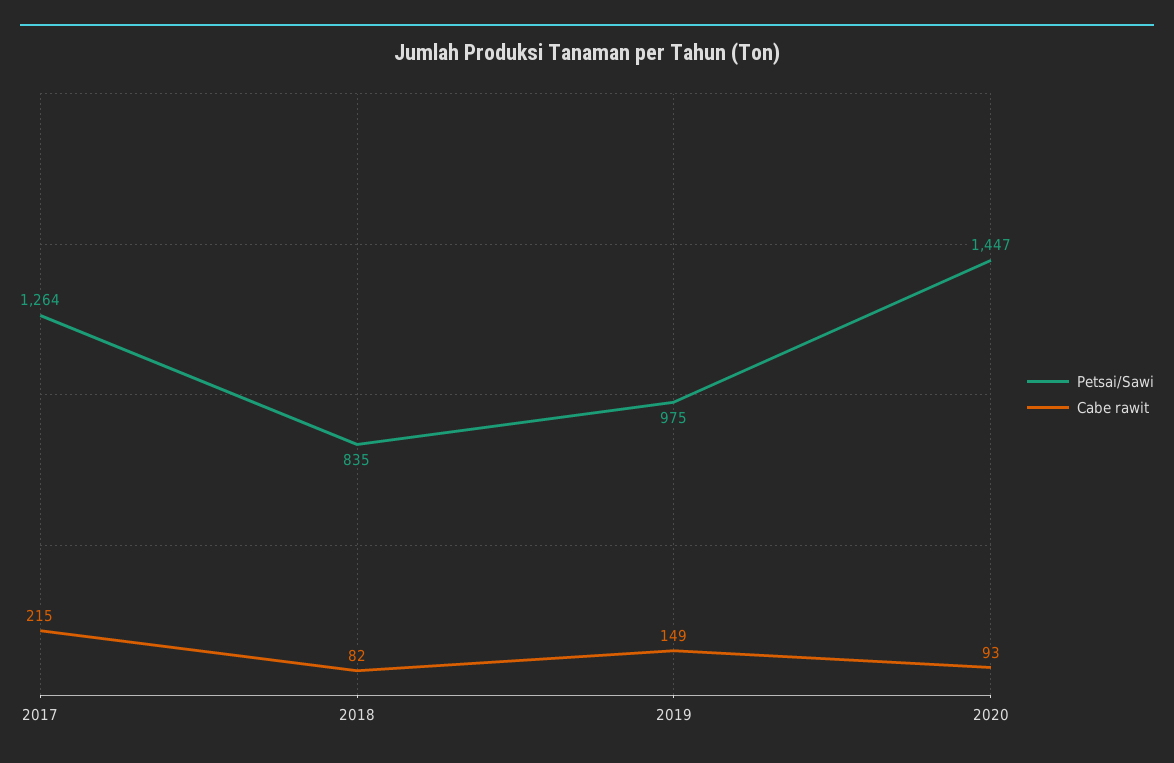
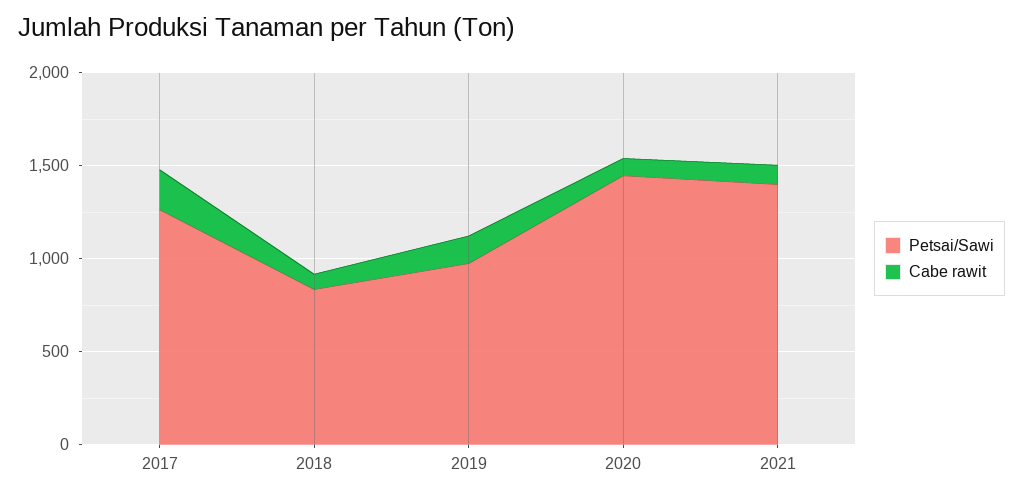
Petsai/Sawi, 2021: none -> 1400
Cabe rawit, 2021: none -> 100

